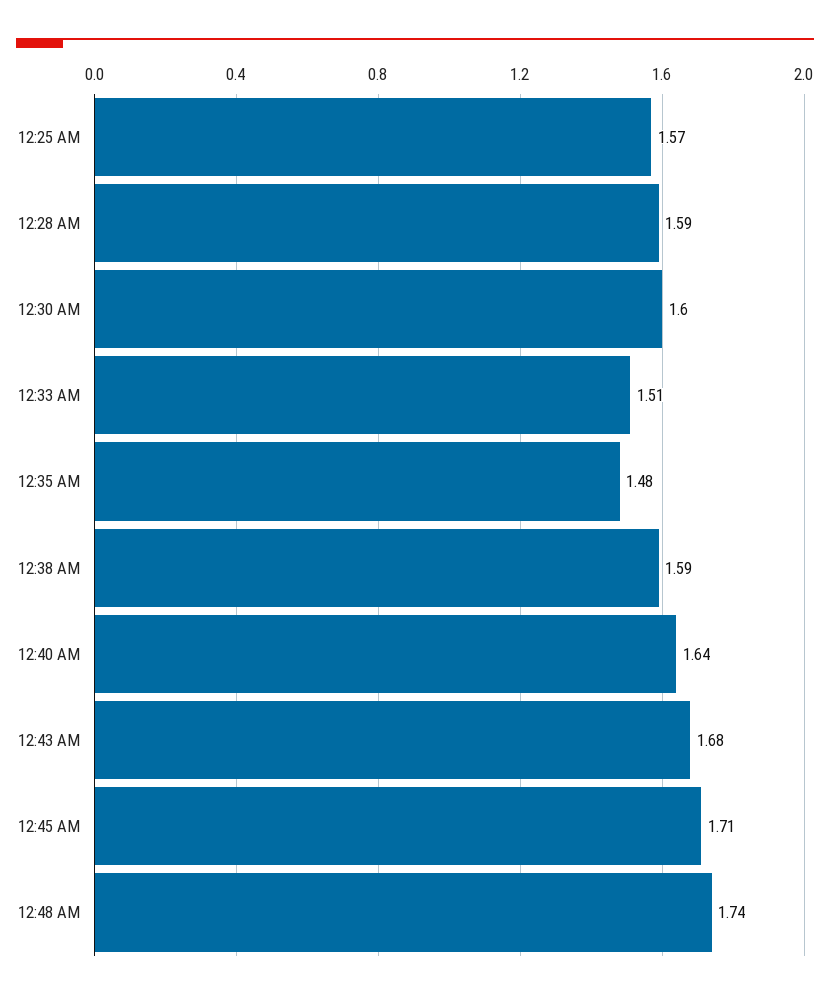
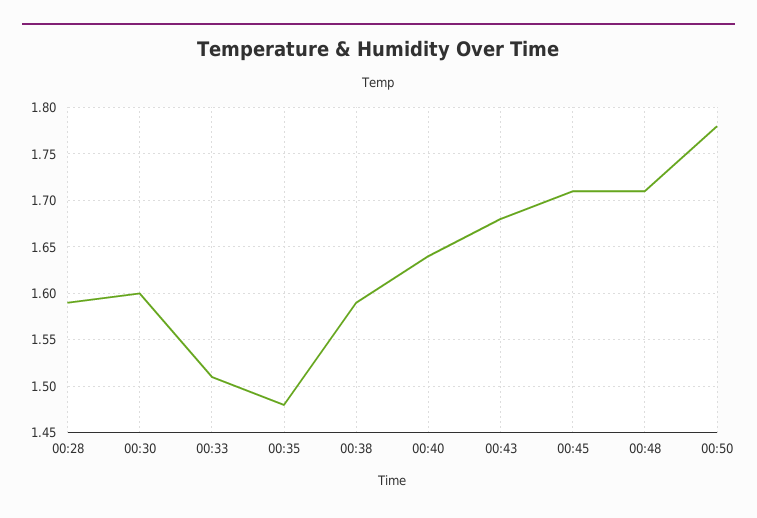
12:25 AM: 1.57 -> none
12:48 AM: 1.74 -> 1.71
00:50: none -> 1.78

